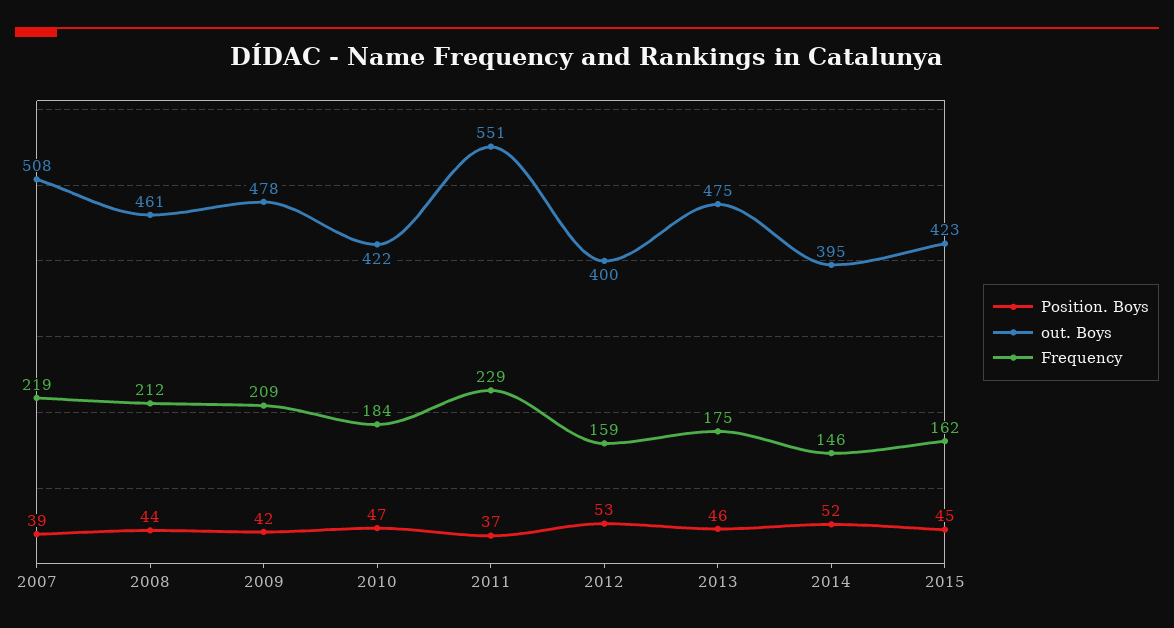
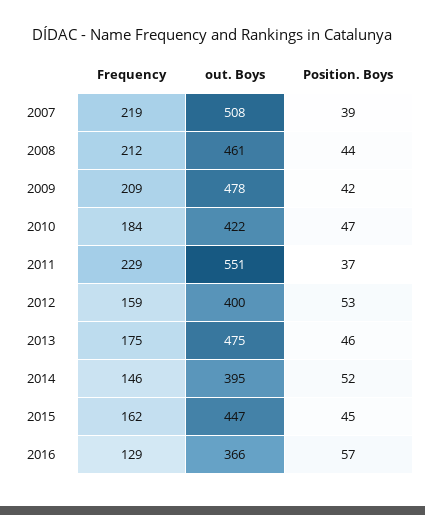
out. Boys, 2015: 423 -> 447
Frequency, 2016: none -> 129
out. Boys, 2016: none -> 366
Position. Boys, 2016: none -> 57

